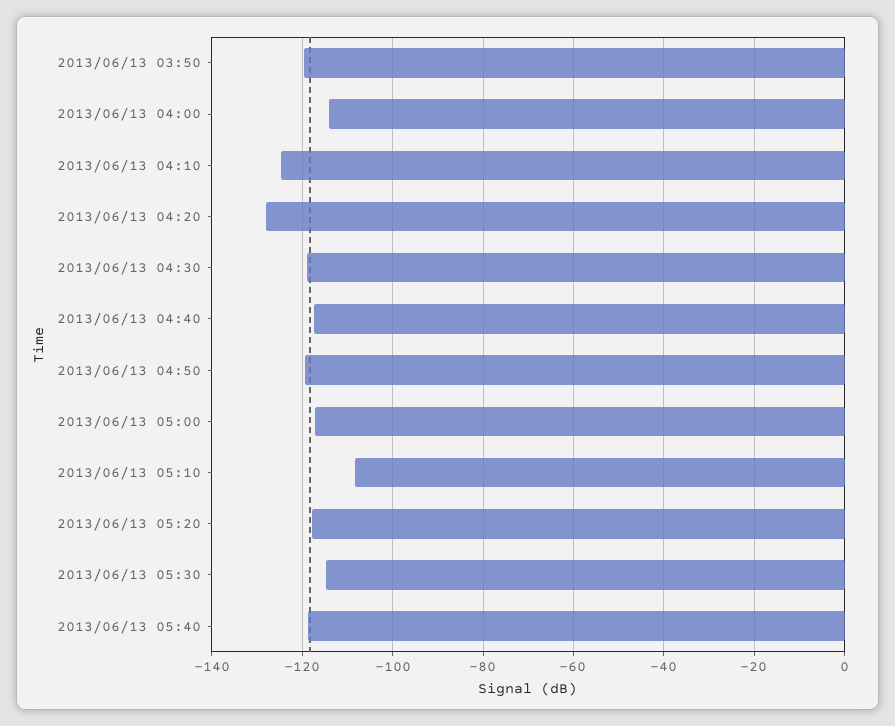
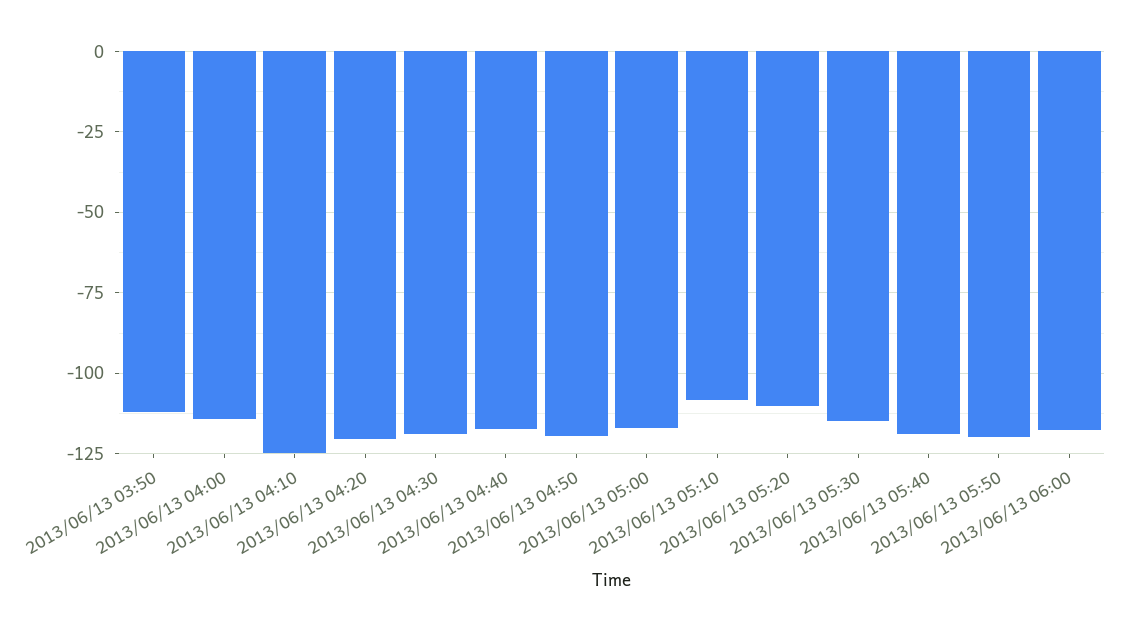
2013/06/13 03:50: -120 -> -112.5
2013/06/13 04:20: -128 -> -120
2013/06/13 05:20: -118 -> -110
2013/06/13 05:50: none -> -120
2013/06/13 06:00: none -> -117.5

